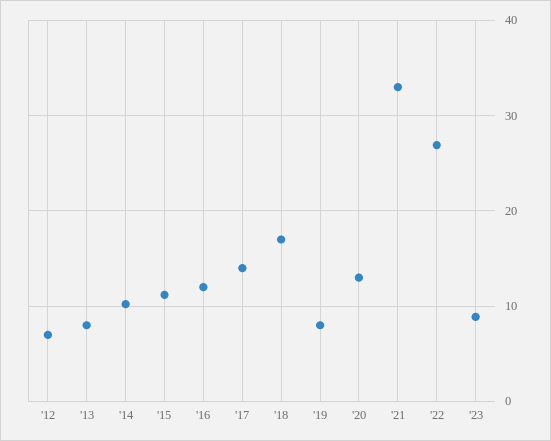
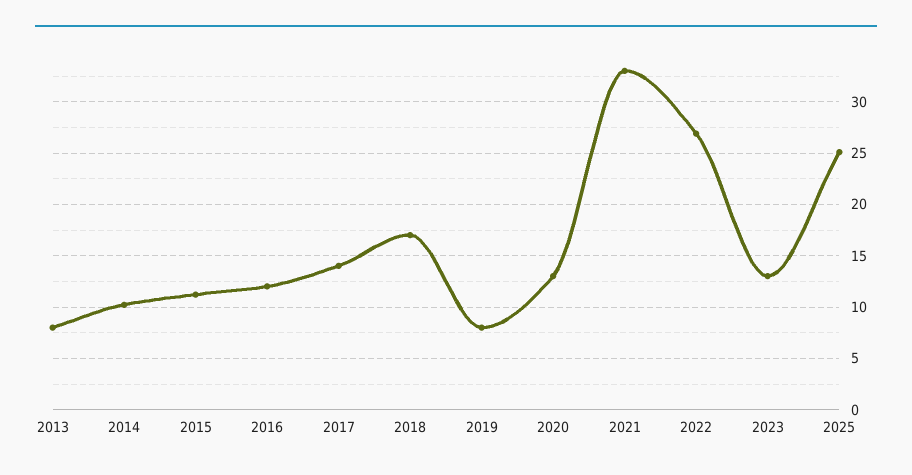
'12: 7 -> none
'23: 9 -> 13
2025: none -> 25

